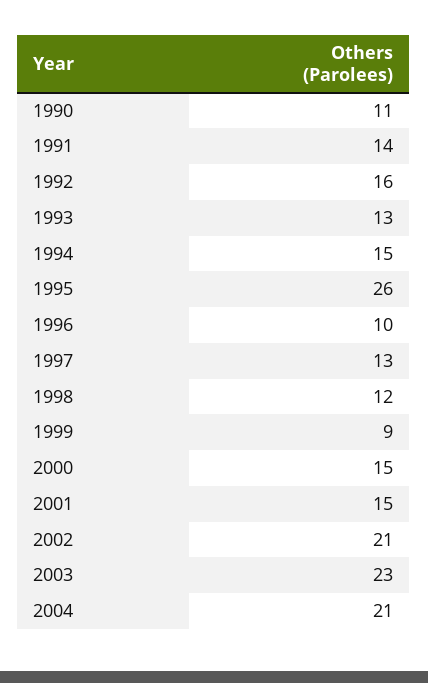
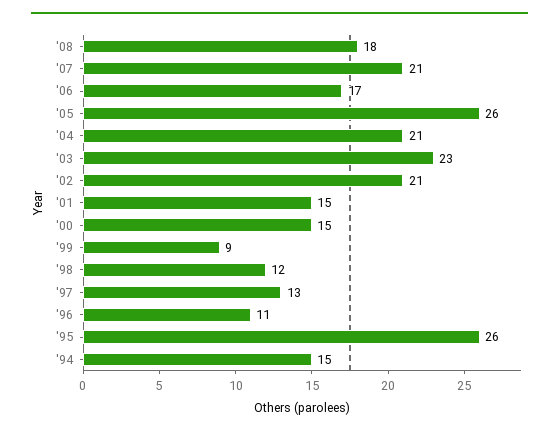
1990: 11 -> none
1991: 14 -> none
1992: 16 -> none
1993: 13 -> none
1996: 10 -> 11
'08: none -> 18
'07: none -> 21
'06: none -> 17
'05: none -> 26

